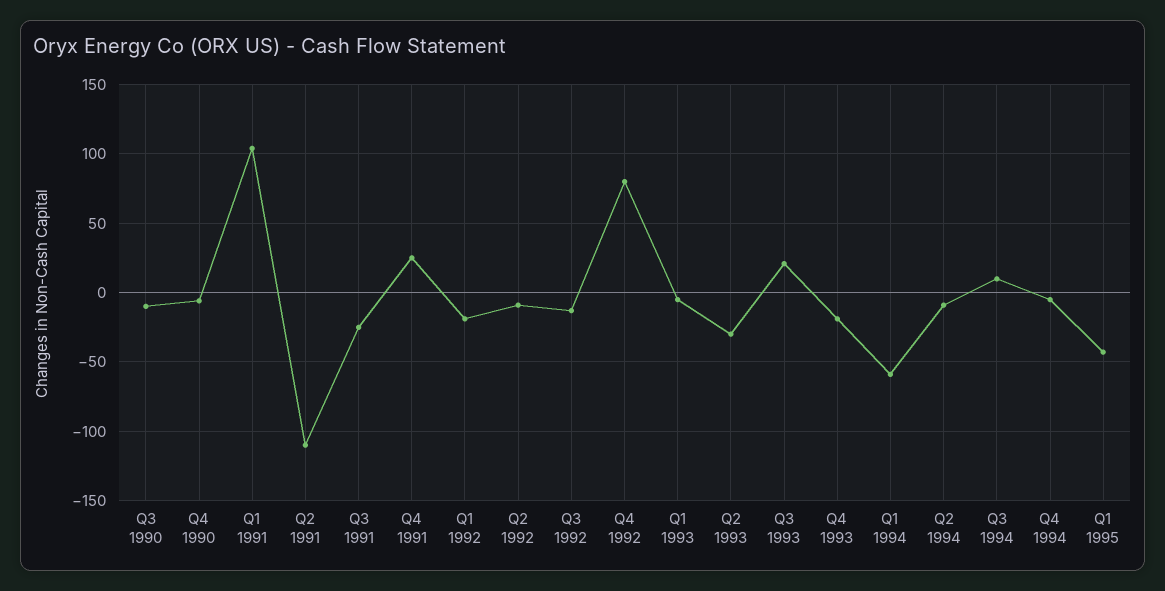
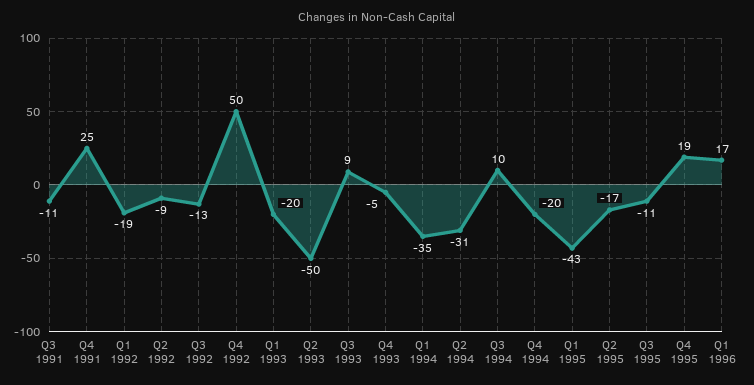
Q3 1990: -10 -> none
Q4 1990: -5 -> none
Q1 1991: 105 -> none
Q2 1991: -110 -> none
Q3 1991: -25 -> -11
Q4 1992: 80 -> 50
Q1 1993: -5 -> -20
Q2 1993: -30 -> -50
Q3 1993: 20 -> 9
Q4 1993: -20 -> -5
Q1 1994: -60 -> -35
Q2 1994: -10 -> -31
Q4 1994: -5 -> -20
Q2 1995: none -> -17
Q3 1995: none -> -11
Q4 1995: none -> 19
Q1 1996: none -> 17

